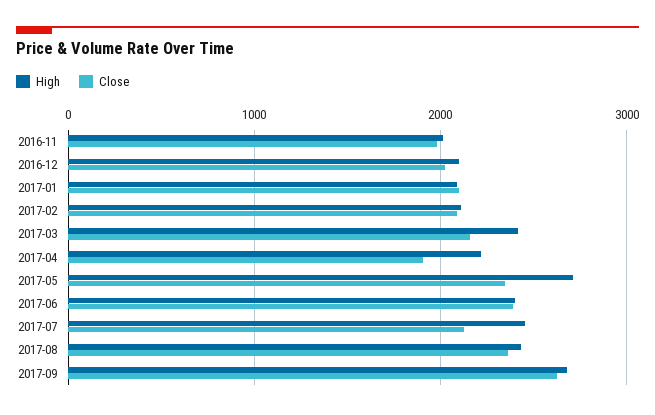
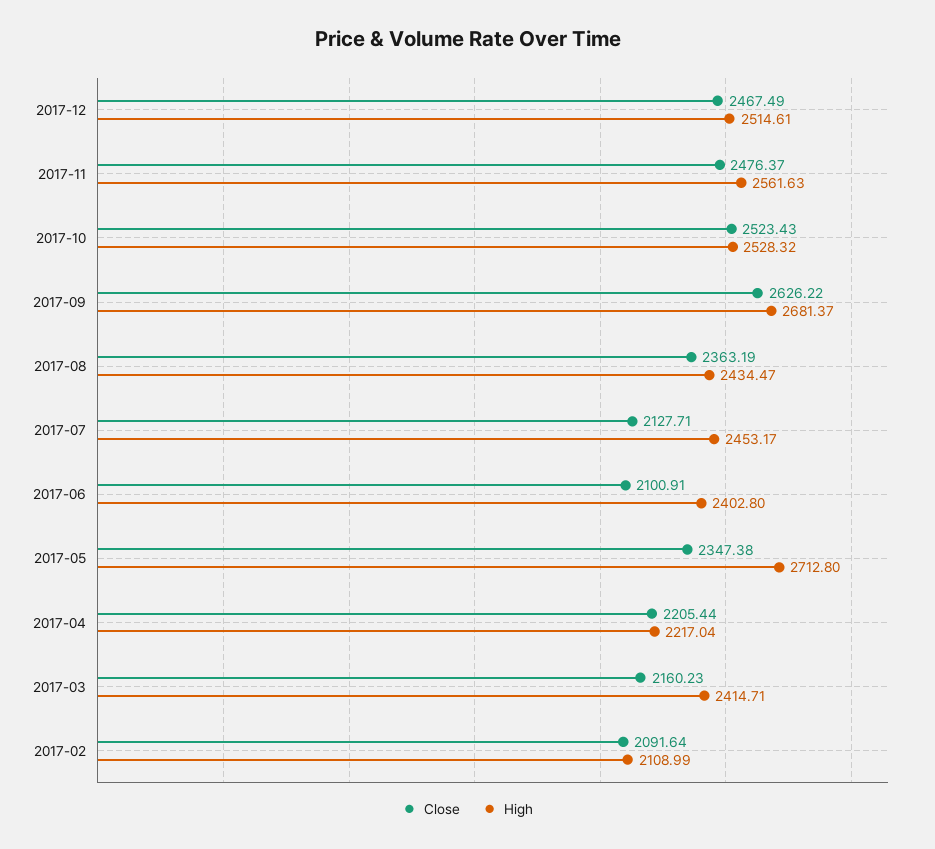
High, 2016-11: 2000 -> none
Close, 2016-11: 2000 -> none
High, 2016-12: 2100 -> none
Close, 2016-12: 2000 -> none
High, 2017-01: 2100 -> none
Close, 2017-01: 2100 -> none
Close, 2017-04: 1900 -> 2205.44
Close, 2017-06: 2400 -> 2100.91
Close, 2017-12: none -> 2467.49
High, 2017-12: none -> 2514.61
Close, 2017-11: none -> 2476.37
High, 2017-11: none -> 2561.63
Close, 2017-10: none -> 2523.43
High, 2017-10: none -> 2528.32

